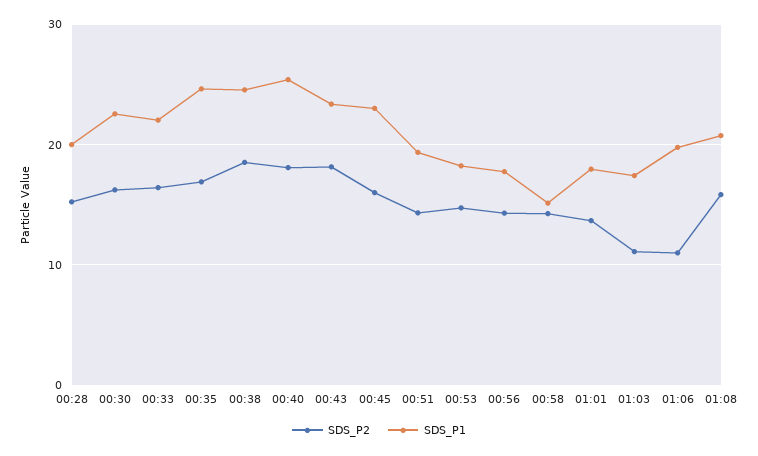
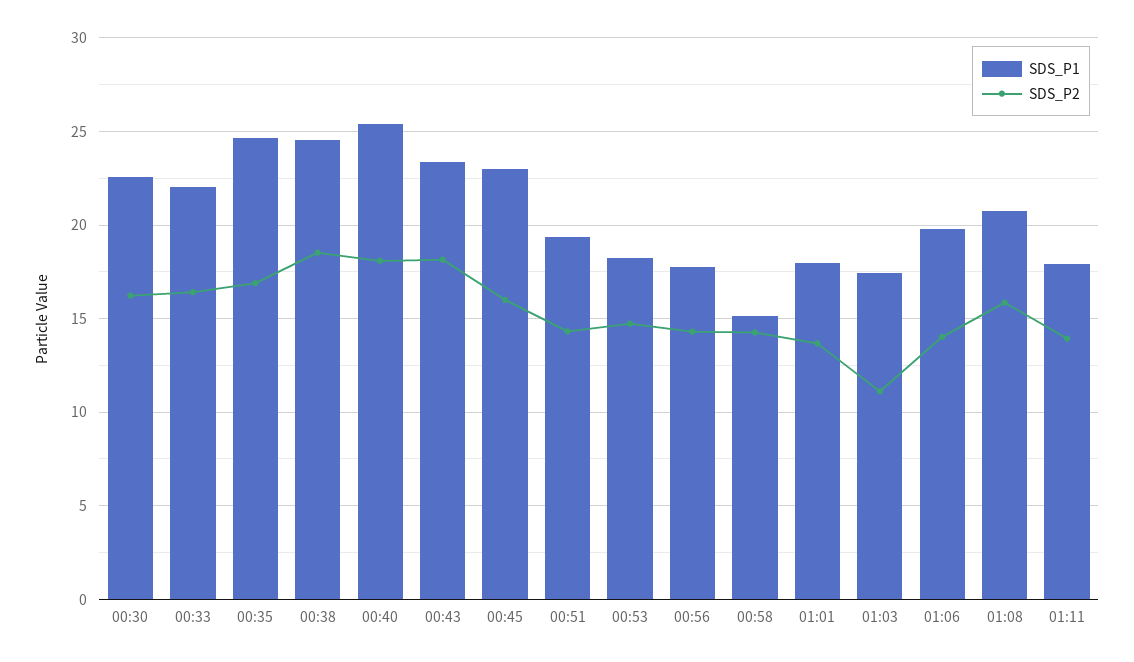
SDS_P2, 00:28: 15 -> none
SDS_P1, 00:28: 20 -> none
SDS_P2, 01:06: 11 -> 14
SDS_P1, 01:11: none -> 18
SDS_P2, 01:11: none -> 14

